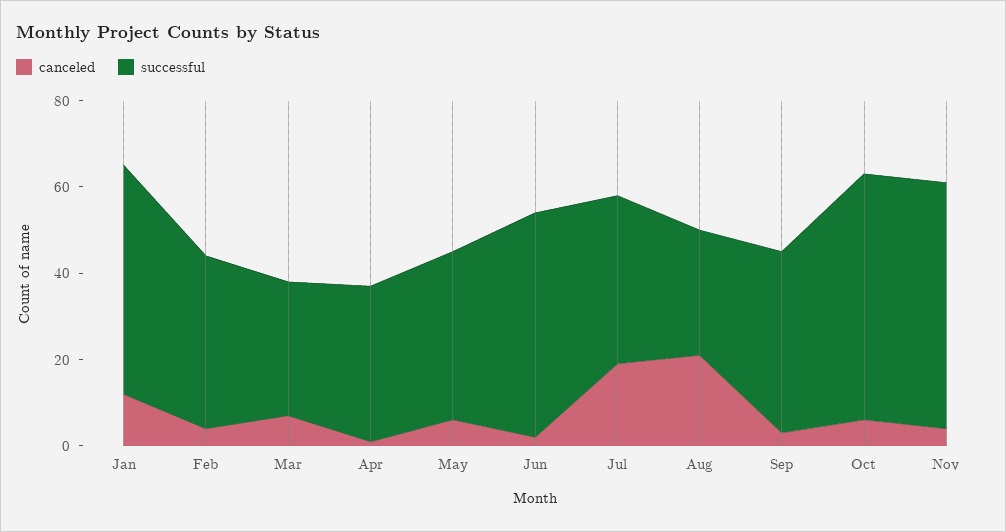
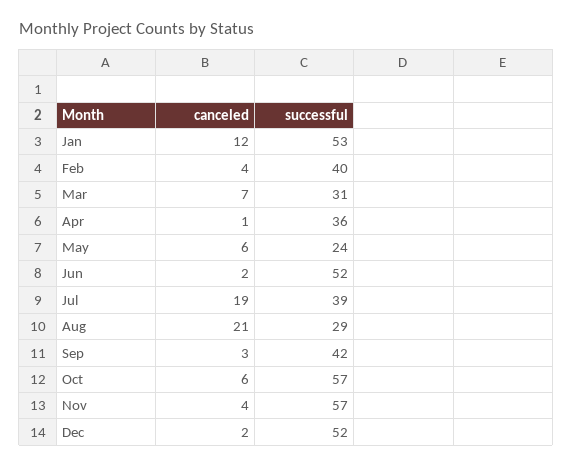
successful, May: 40 -> 24
canceled, Dec: none -> 2
successful, Dec: none -> 52

